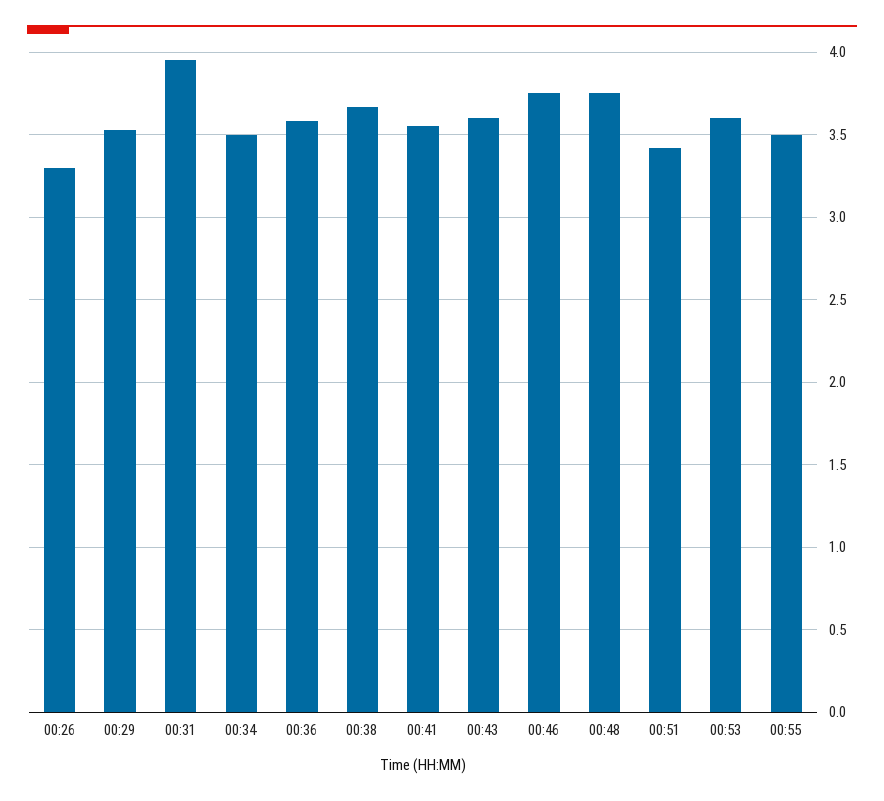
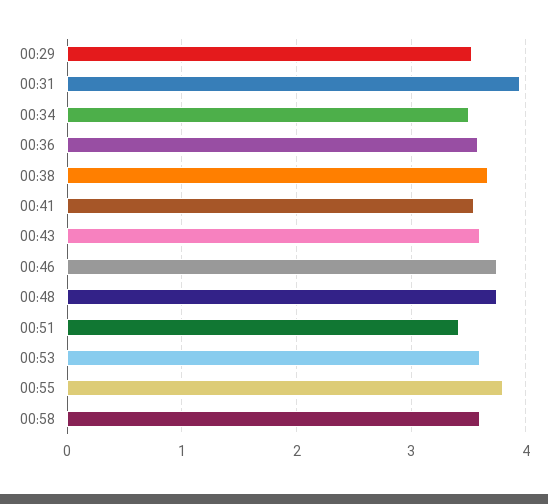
00:26: 3.3 -> none
00:55: 3.5 -> 3.8
00:58: none -> 3.6

